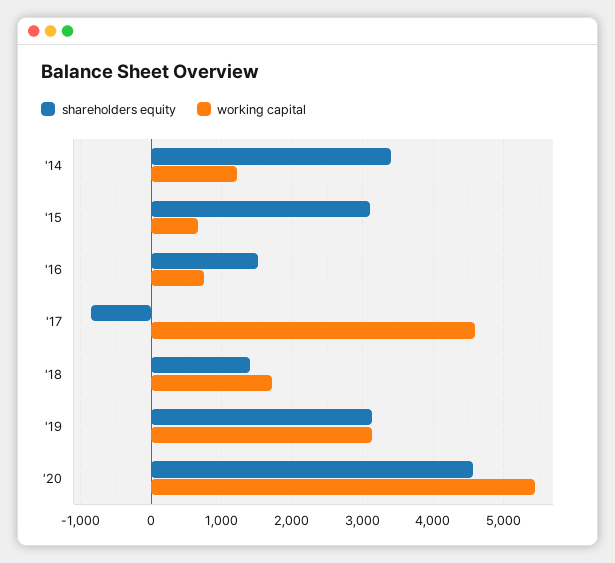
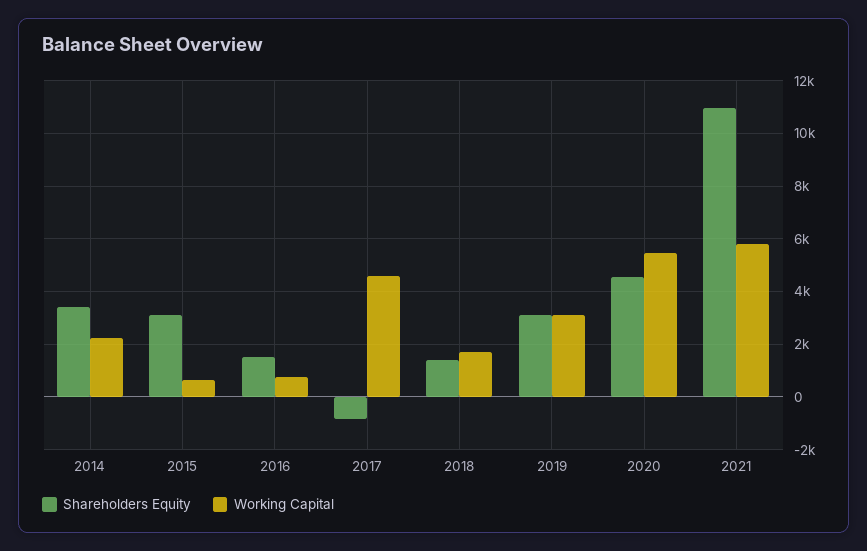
working capital, '14: 1200 -> 2250
shareholders equity, 2021: none -> 11000
working capital, 2021: none -> 5750

